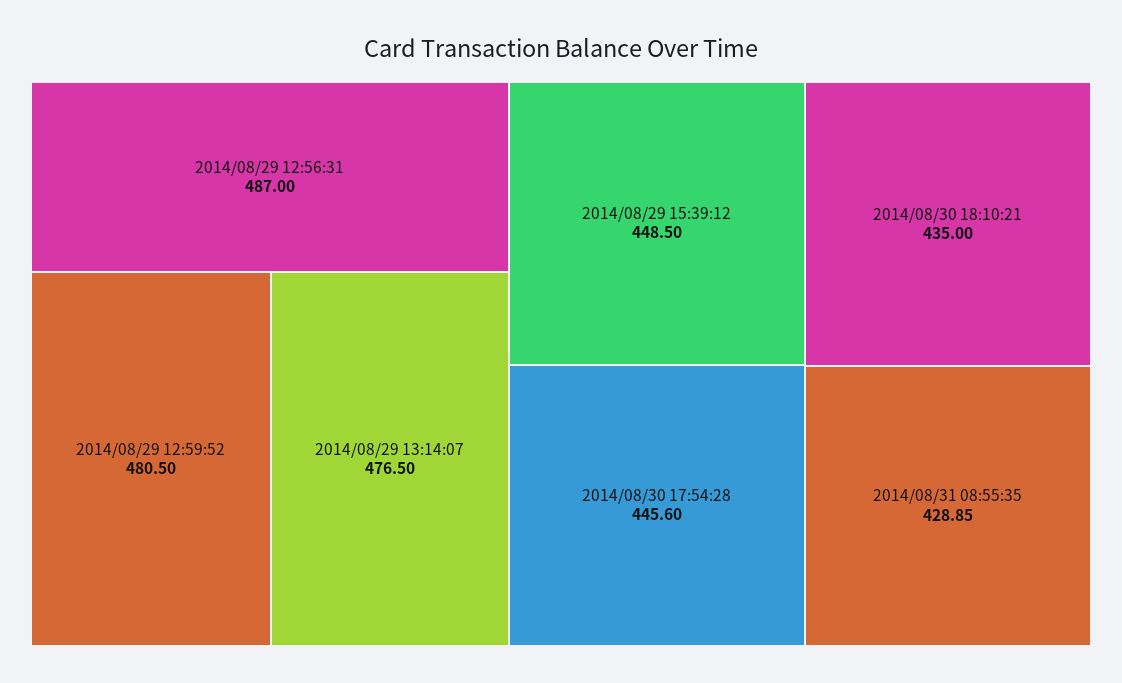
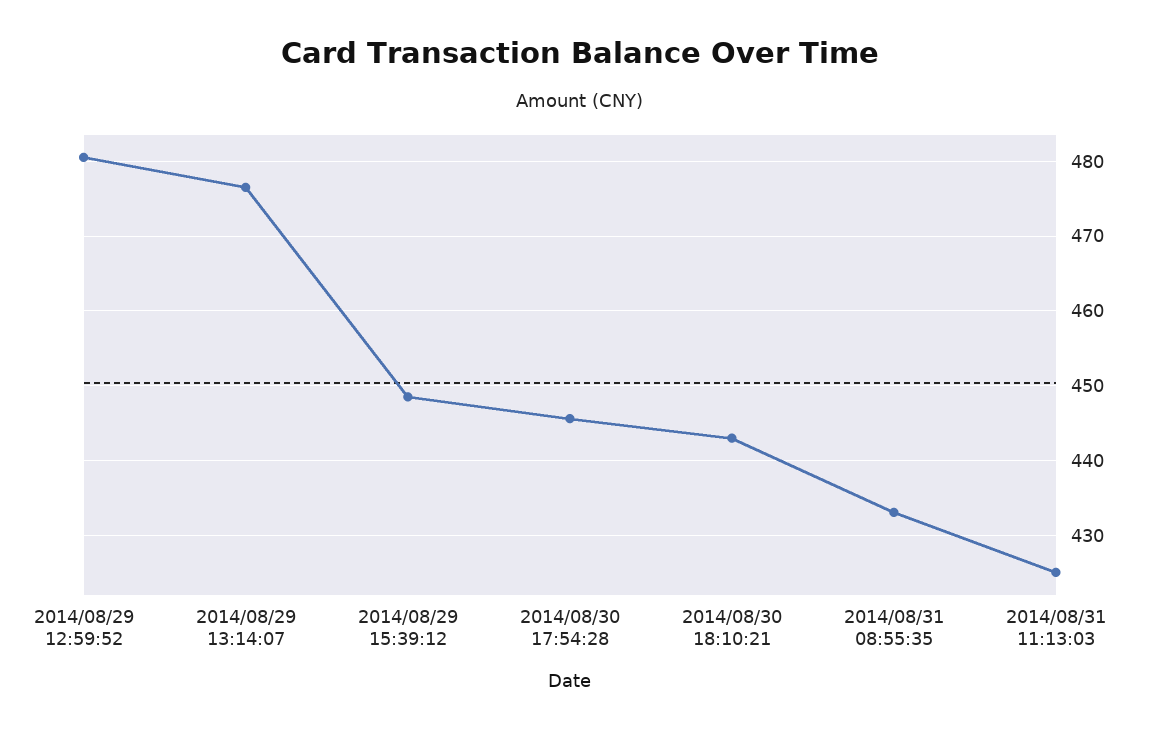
2014/08/29 12:56:31: 487 -> none
2014/08/30 18:10:21: 435 -> 443
2014/08/31 08:55:35: 428.85 -> 433
2014/08/31 11:13:03: none -> 425

